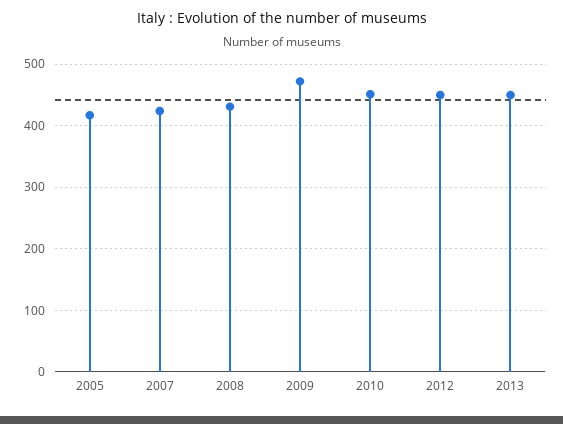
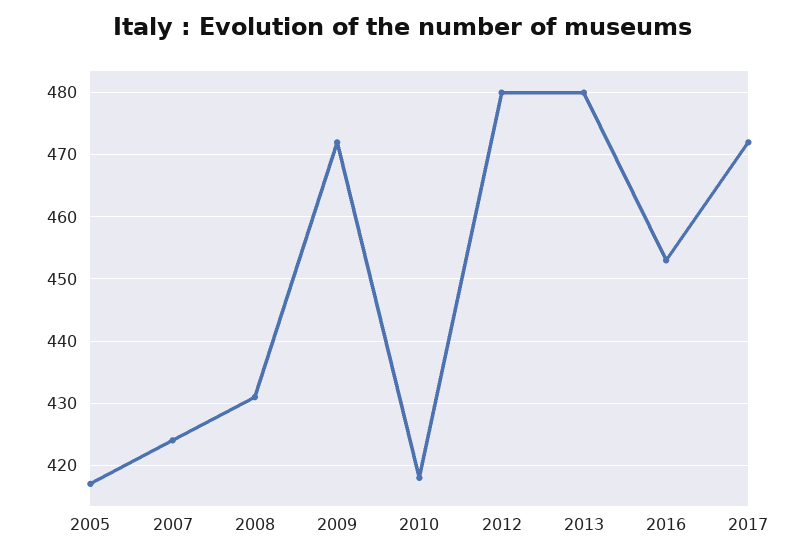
2010: 450 -> 418
2012: 450 -> 480
2013: 450 -> 480
2016: none -> 453
2017: none -> 472

